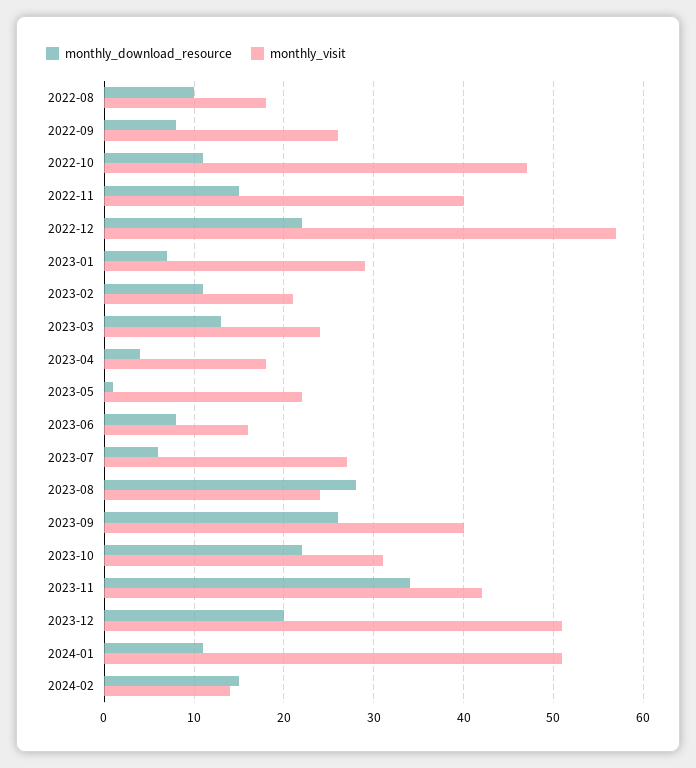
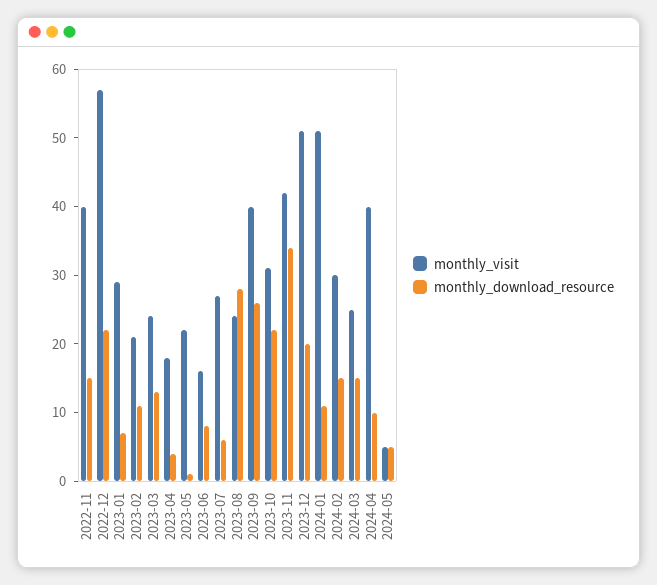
monthly_download_resource, 2022-08: 10 -> none
monthly_visit, 2022-08: 18 -> none
monthly_download_resource, 2022-09: 8 -> none
monthly_visit, 2022-09: 26 -> none
monthly_download_resource, 2022-10: 11 -> none
monthly_visit, 2022-10: 47 -> none
monthly_visit, 2024-02: 14 -> 30
monthly_visit, 2024-03: none -> 25
monthly_download_resource, 2024-03: none -> 15
monthly_visit, 2024-04: none -> 40
monthly_download_resource, 2024-04: none -> 10
monthly_visit, 2024-05: none -> 5
monthly_download_resource, 2024-05: none -> 5

